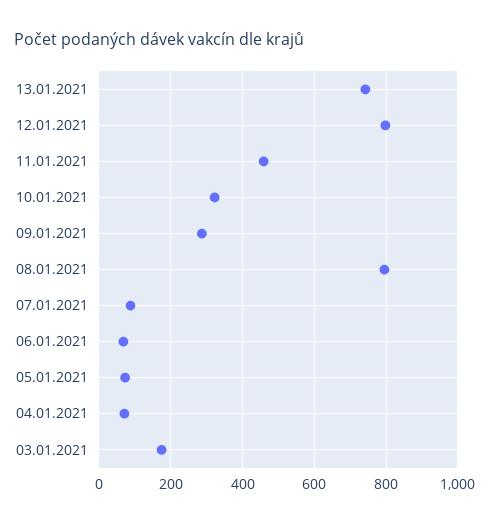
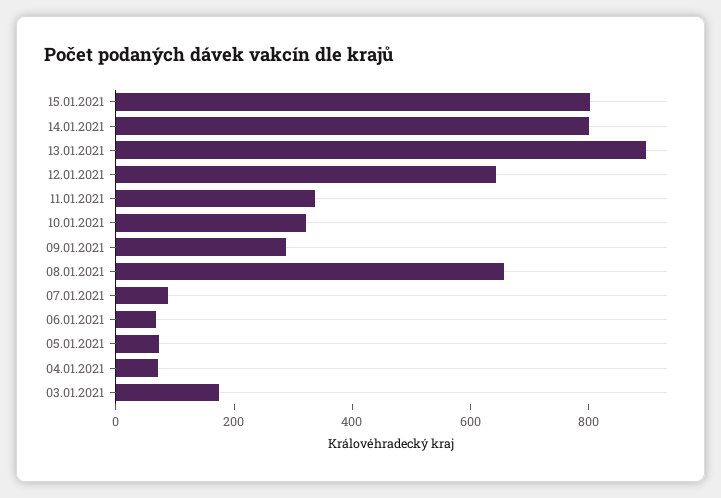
13.01.2021: 740 -> 900
12.01.2021: 800 -> 650
11.01.2021: 460 -> 350
08.01.2021: 800 -> 650
15.01.2021: none -> 800
14.01.2021: none -> 800

